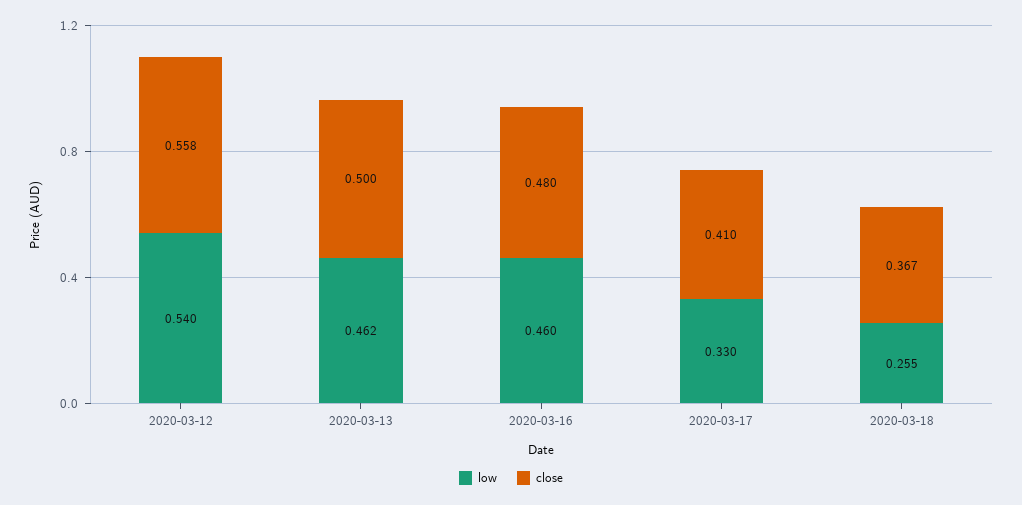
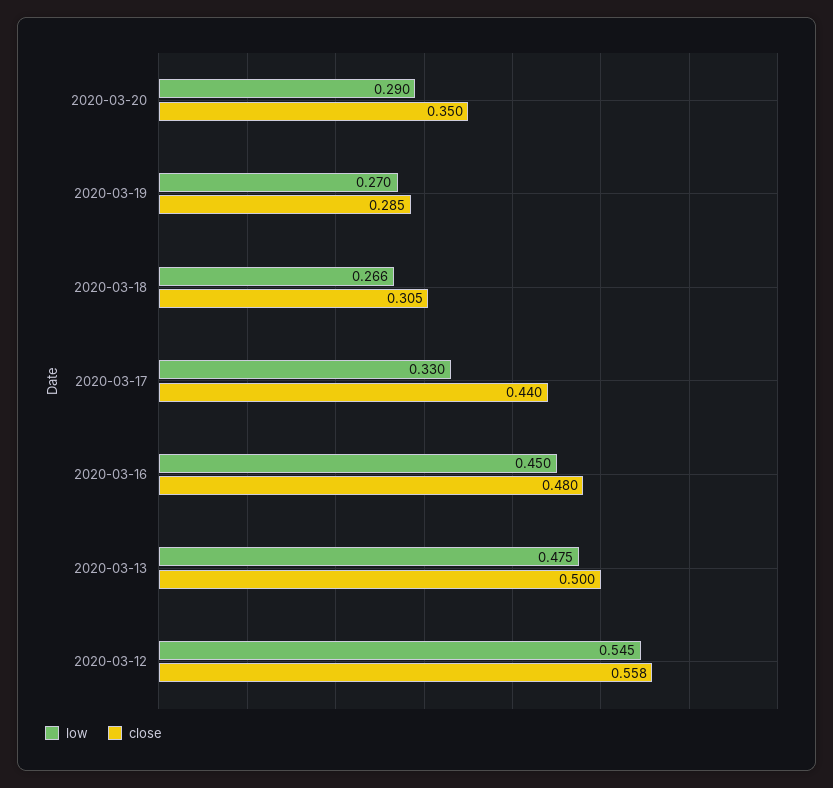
low, 2020-03-12: 0.54 -> 0.545
low, 2020-03-13: 0.462 -> 0.475
low, 2020-03-16: 0.46 -> 0.45
close, 2020-03-17: 0.41 -> 0.44
low, 2020-03-18: 0.255 -> 0.266
close, 2020-03-18: 0.367 -> 0.305
low, 2020-03-20: none -> 0.29
close, 2020-03-20: none -> 0.35
low, 2020-03-19: none -> 0.27
close, 2020-03-19: none -> 0.285

